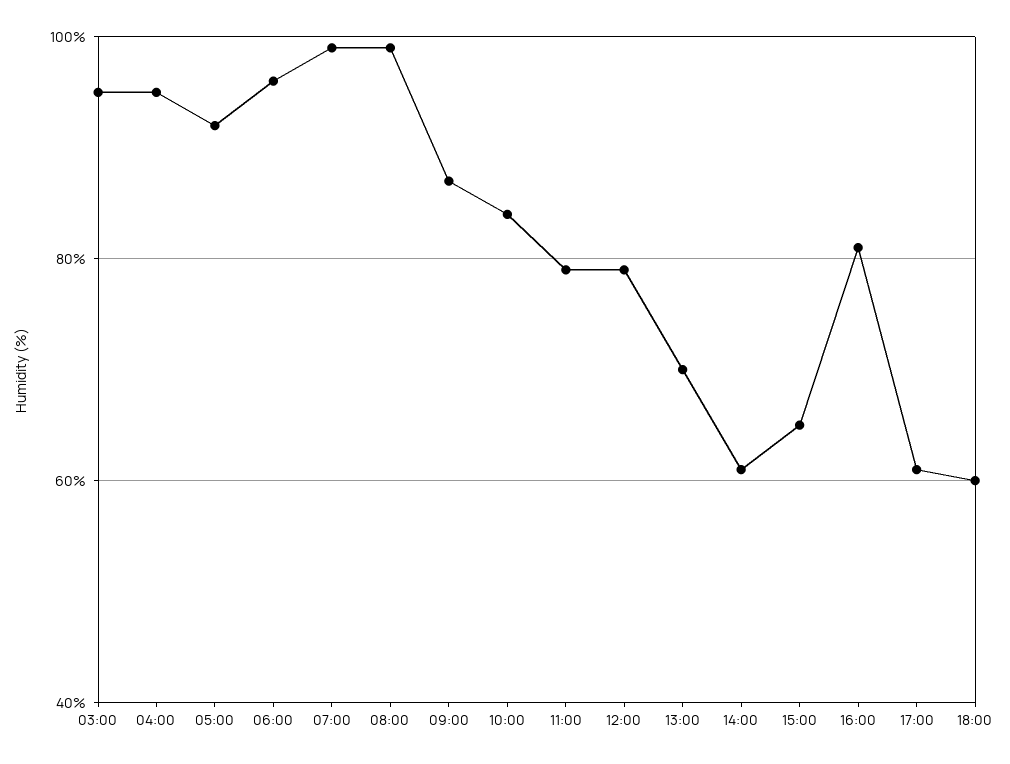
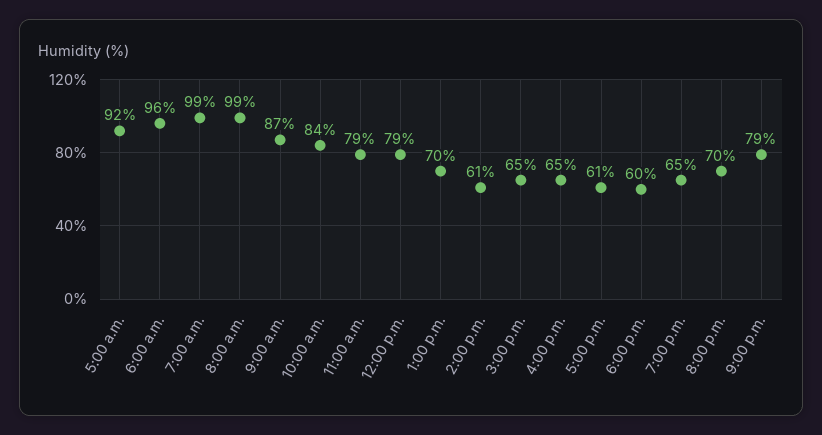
03:00: 95 -> none
04:00: 95 -> none
16:00: 80 -> 65
7:00 p.m.: none -> 65
8:00 p.m.: none -> 70
9:00 p.m.: none -> 79

